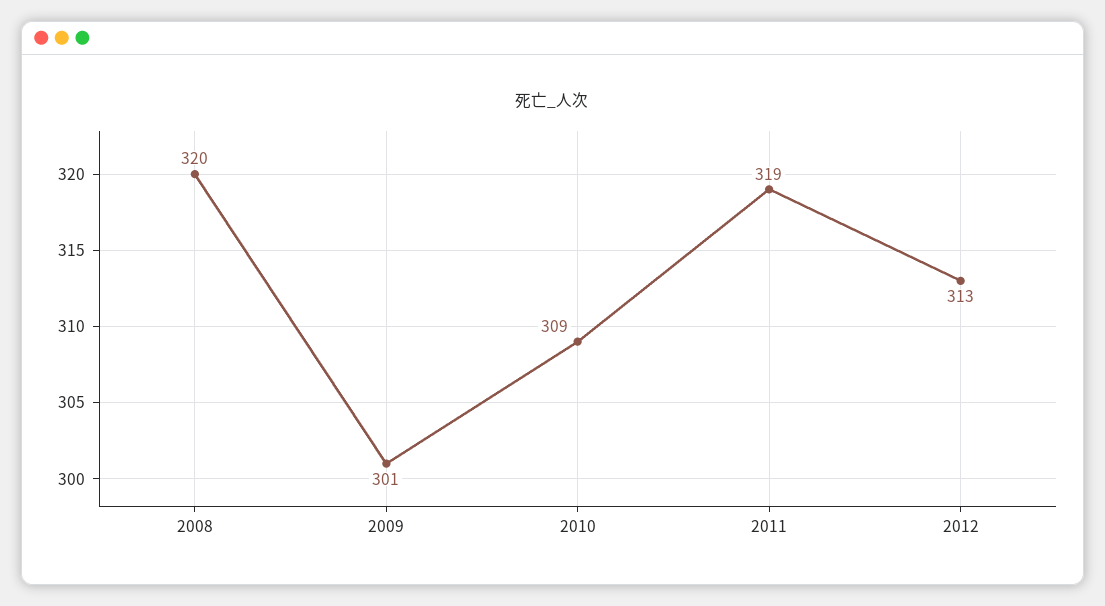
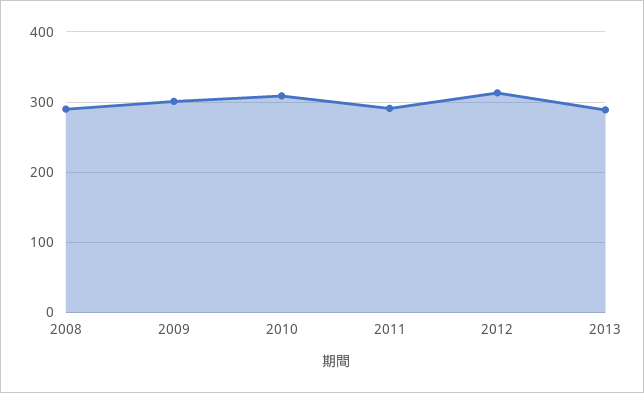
2008: 320 -> 290
2011: 319 -> 290
2013: none -> 290

